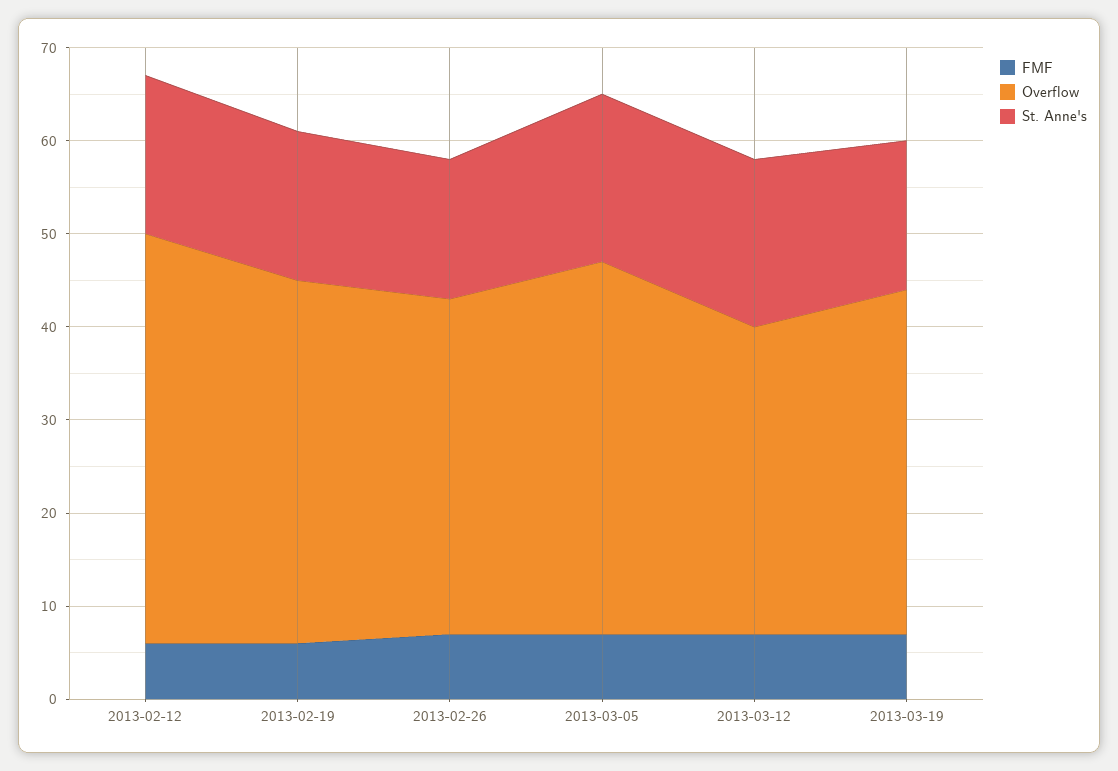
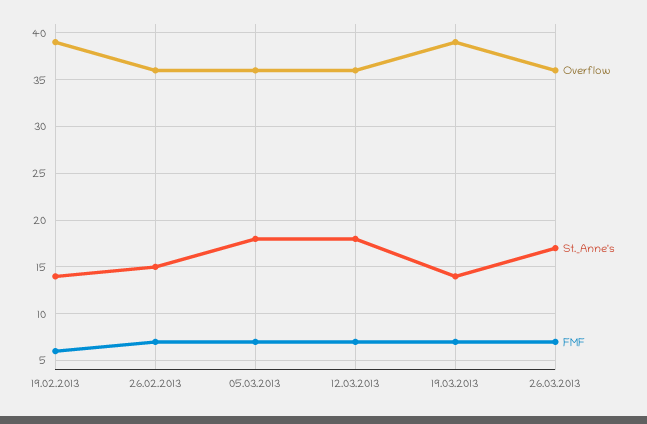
FMF, 2013-02-12: 6 -> none
Overflow, 2013-02-12: 44 -> none
St. Anne's, 2013-02-12: 17 -> none
St. Anne's, 2013-02-19: 16 -> 14
Overflow, 2013-03-05: 40 -> 36
Overflow, 2013-03-12: 33 -> 36
Overflow, 2013-03-19: 37 -> 39
St. Anne's, 2013-03-19: 16 -> 14
Overflow, 26.03.2013: none -> 36
St. Anne's, 26.03.2013: none -> 17
FMF, 26.03.2013: none -> 7

